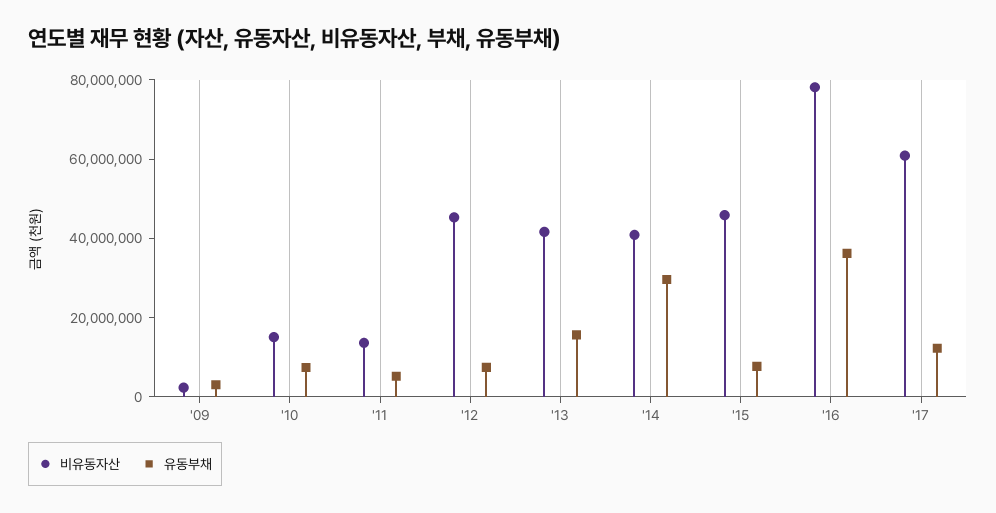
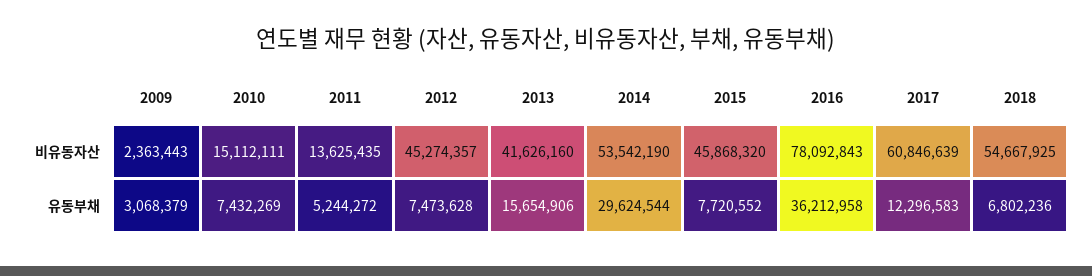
비유동자산, '14: 40000000 -> 53542190
비유동자산, 2018: none -> 54667925
유동부채, 2018: none -> 6802236

